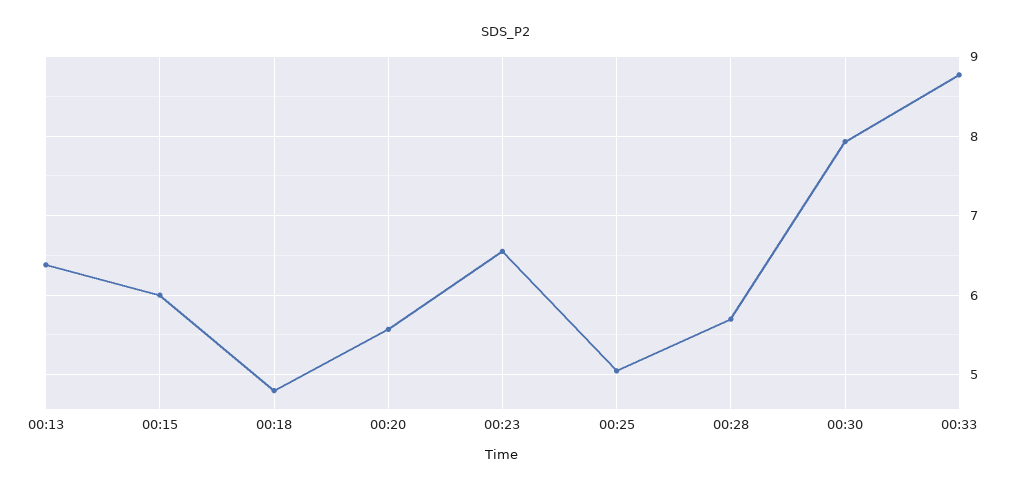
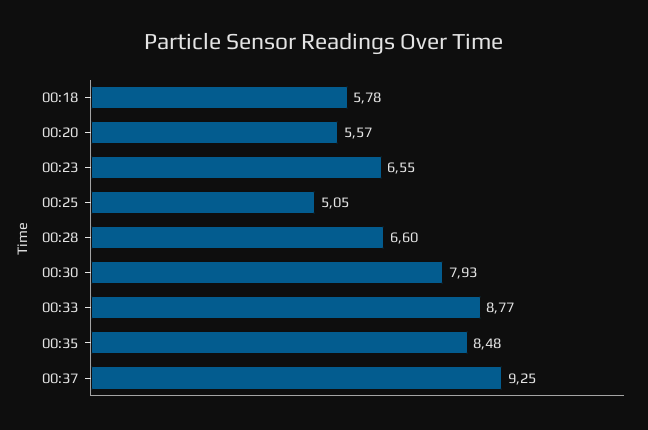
00:13: 6.4 -> none
00:15: 6 -> none
00:18: 4.8 -> 5.78
00:28: 5.7 -> 6.6
00:35: none -> 8.48
00:37: none -> 9.25

